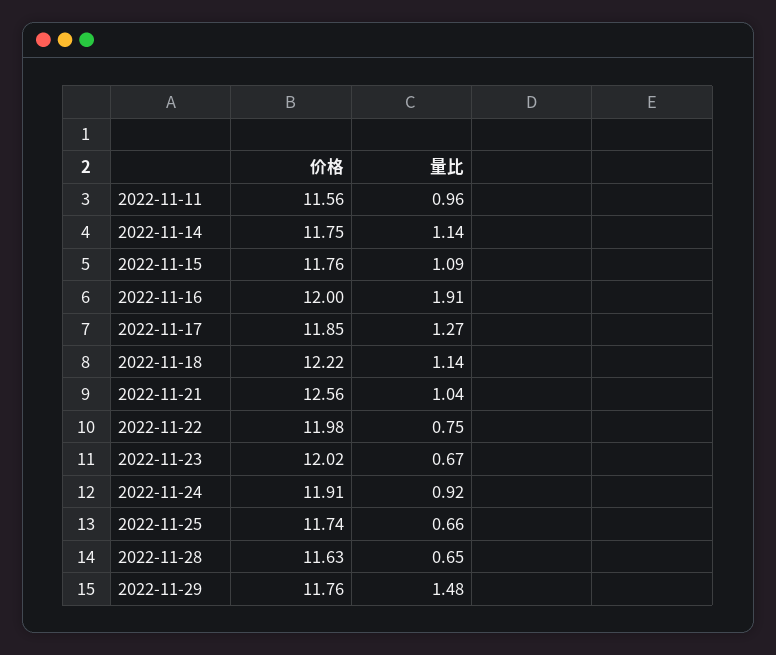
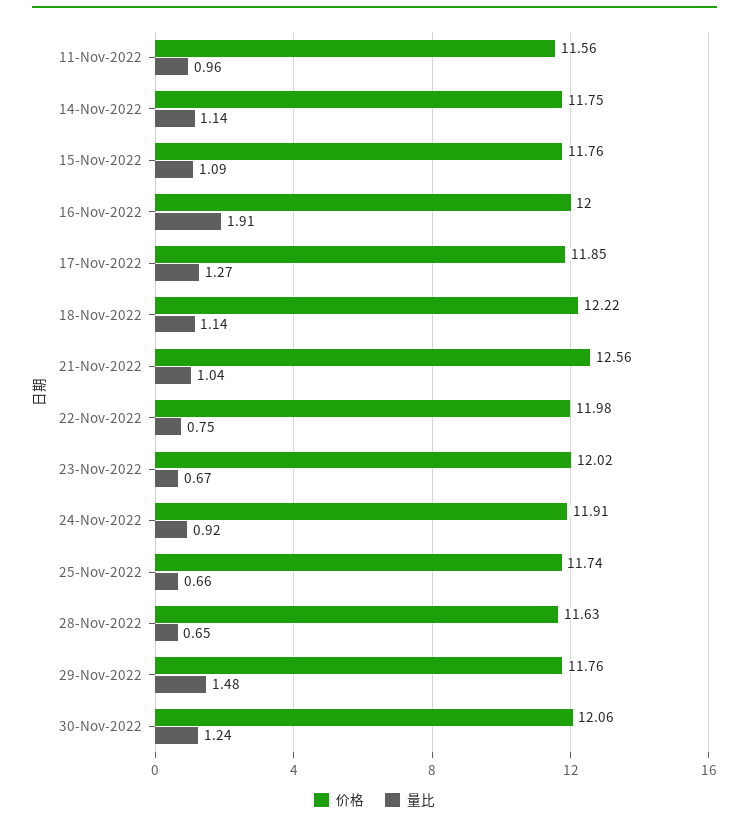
价格, 30-Nov-2022: none -> 12.06
量比, 30-Nov-2022: none -> 1.24

